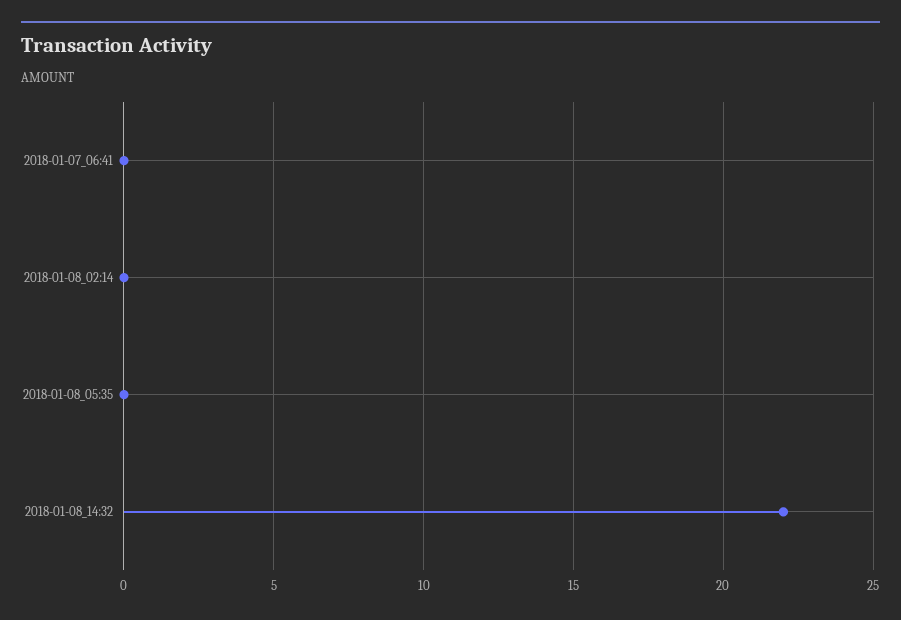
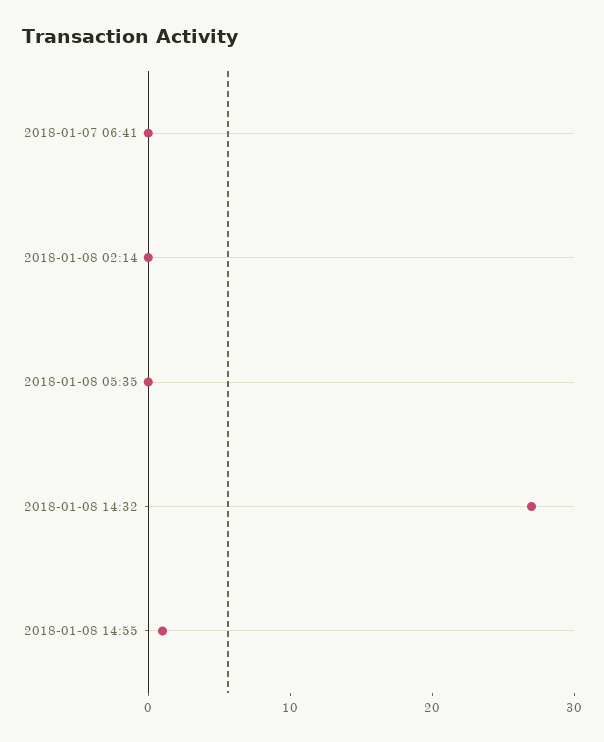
2018-01-08_14:32: 22 -> 27
2018-01-08 14:55: none -> 1

